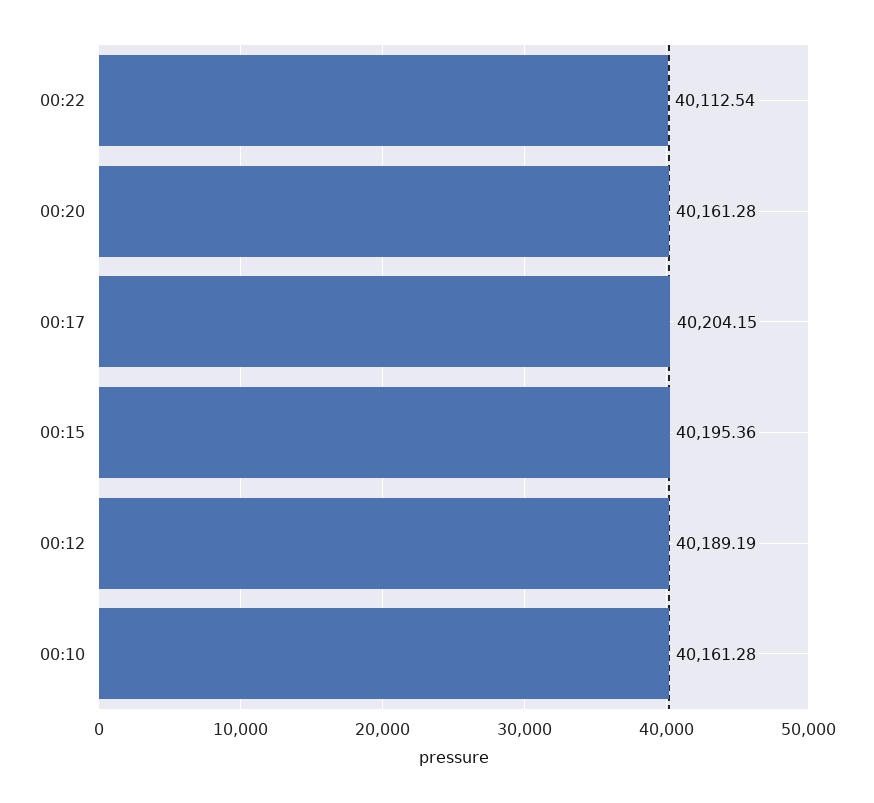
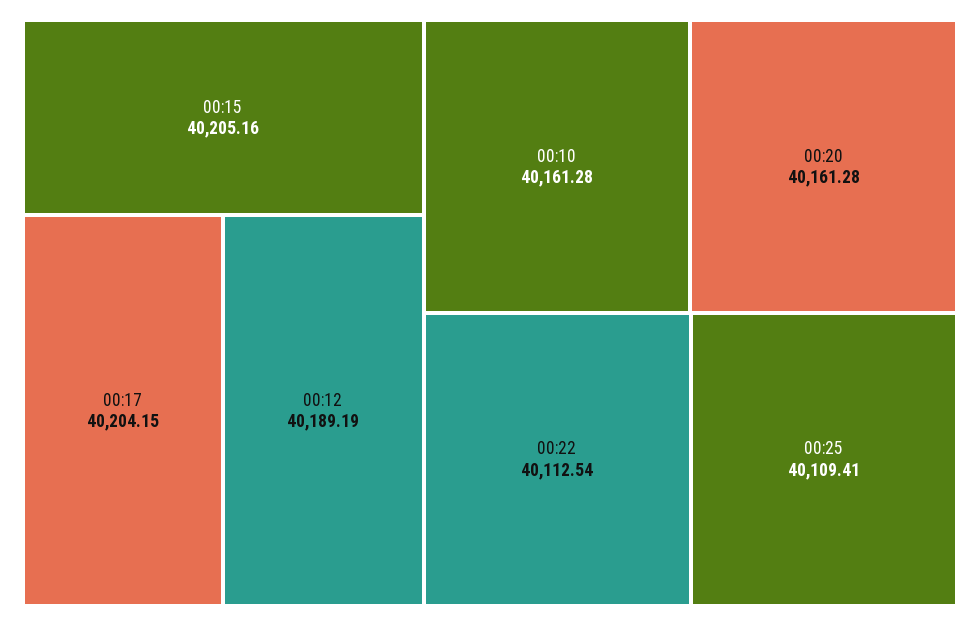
00:15: 40195.36 -> 40205.16
00:25: none -> 40109.41

